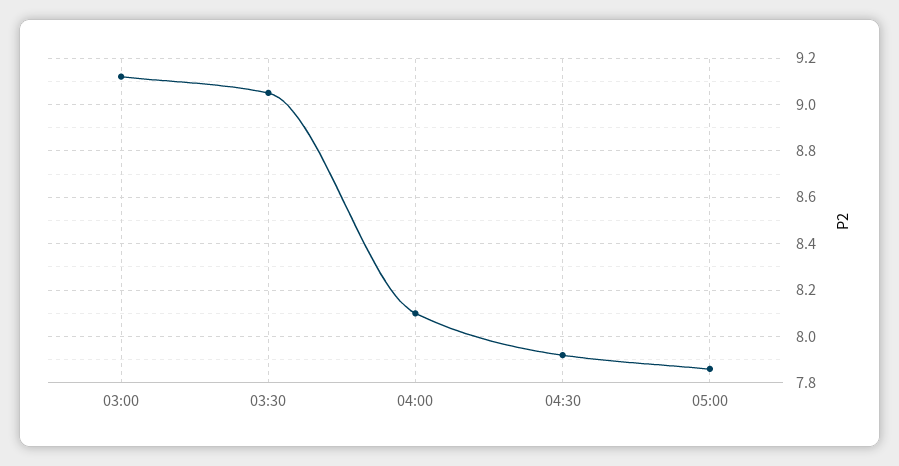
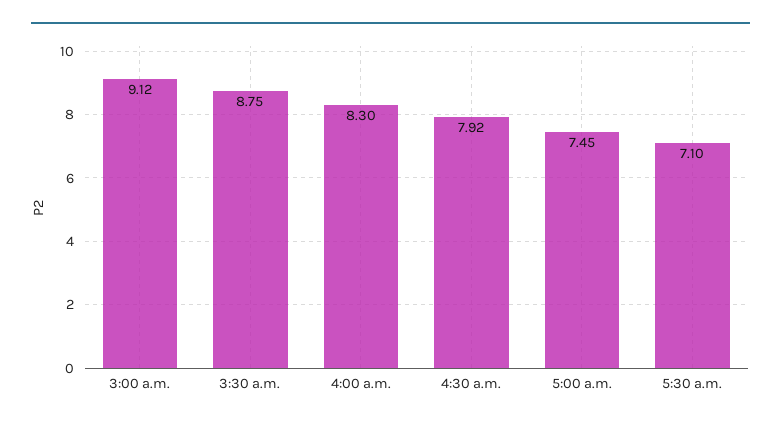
03:30: 9.05 -> 8.75
04:00: 8.1 -> 8.3
05:00: 7.85 -> 7.45
5:30 a.m.: none -> 7.1

